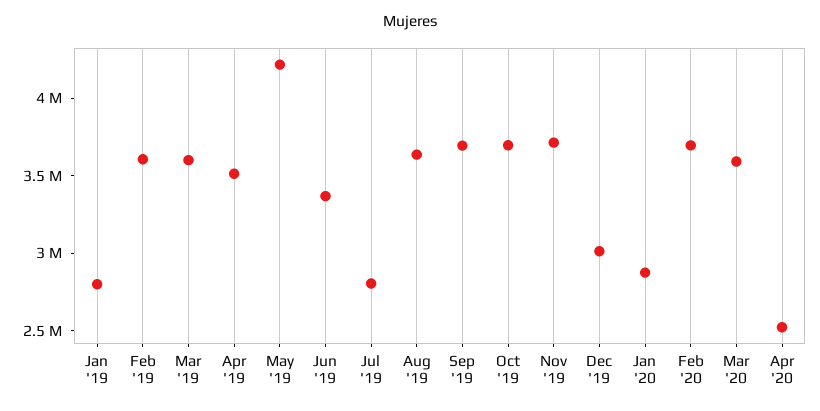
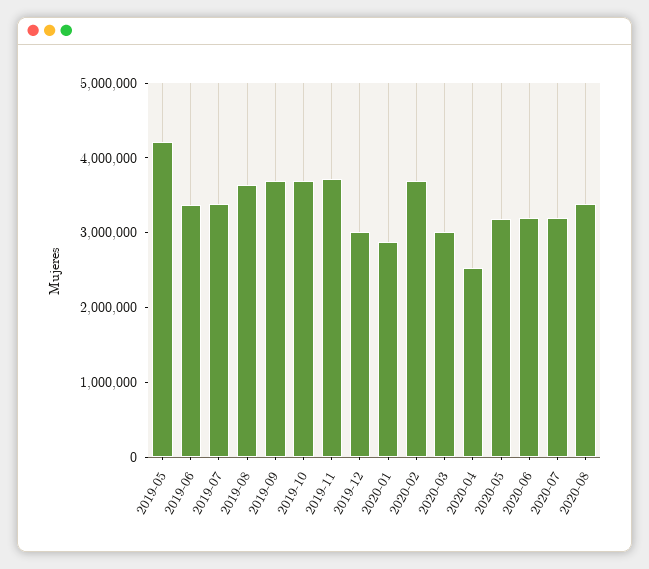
Jan '19: 2800000 -> none
Feb '19: 3600000 -> none
Mar '19: 3600000 -> none
Apr '19: 3500000 -> none
Jul '19: 2800000 -> 3400000
Mar '20: 3600000 -> 3000000
2020-05: none -> 3200000
2020-06: none -> 3200000
2020-07: none -> 3200000
2020-08: none -> 3400000

